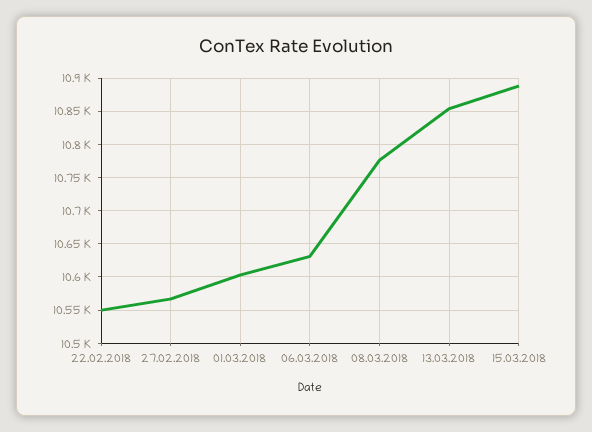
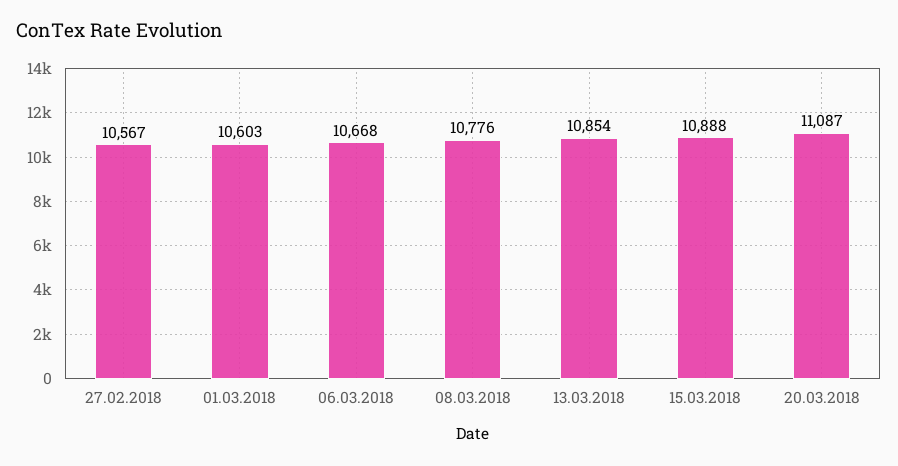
22.02.2018: 10550 -> none
06.03.2018: 10630 -> 10668
20.03.2018: none -> 11087

